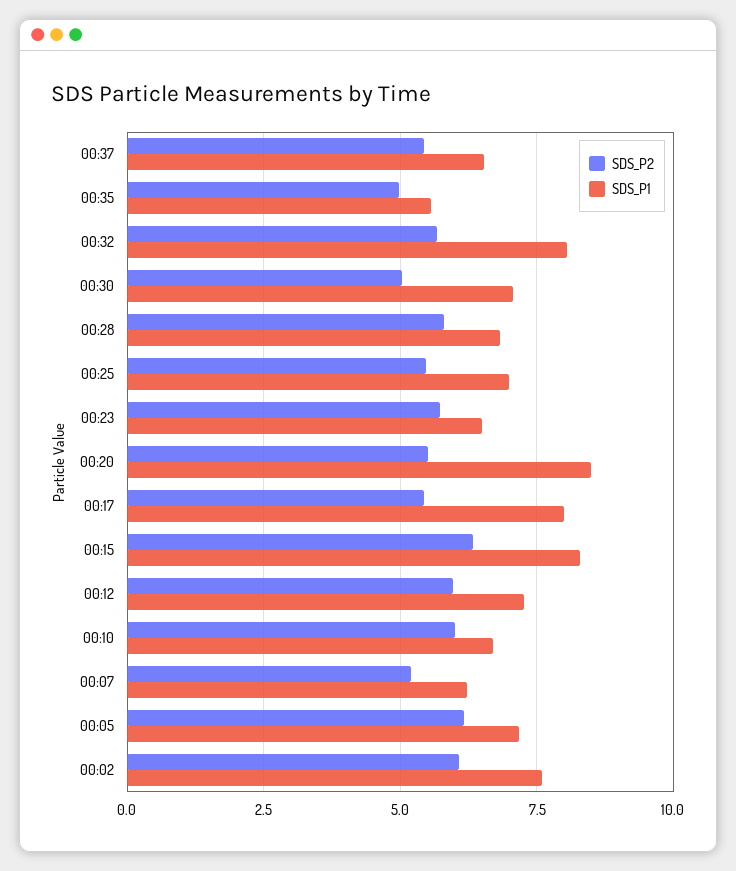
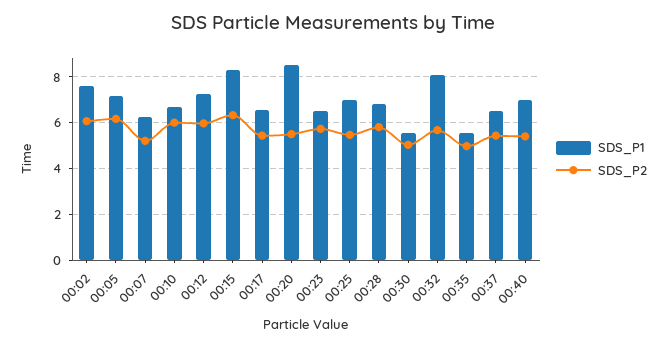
SDS_P1, 00:30: 7 -> 5.5
SDS_P1, 00:17: 8 -> 6.5
SDS_P1, 00:40: none -> 7
SDS_P2, 00:40: none -> 5.5

